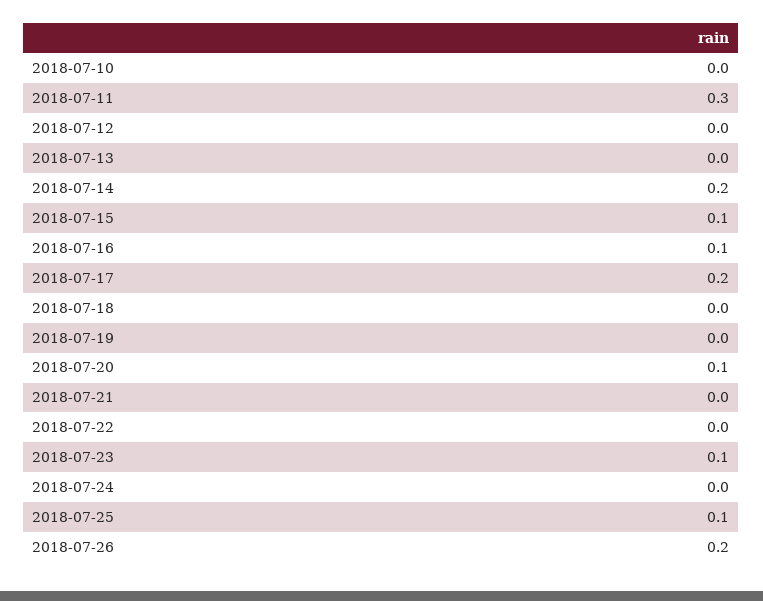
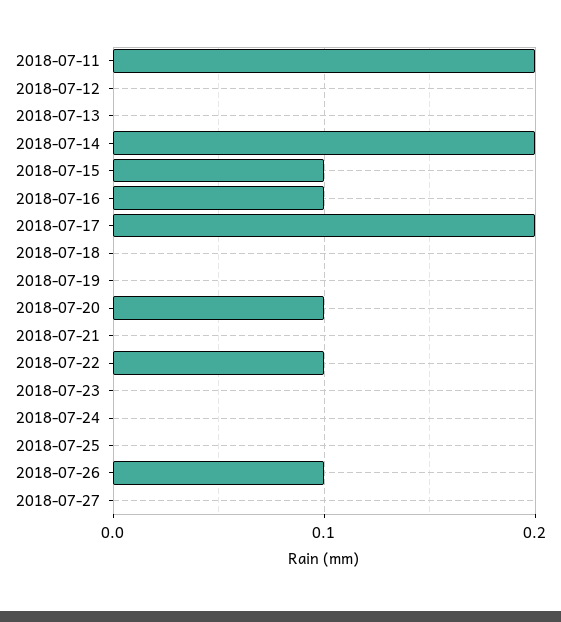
2018-07-10: 0 -> none
2018-07-11: 0.3 -> 0.2
2018-07-22: 0 -> 0.1
2018-07-23: 0.1 -> 0
2018-07-25: 0.1 -> 0
2018-07-26: 0.2 -> 0.1
2018-07-27: none -> 0

